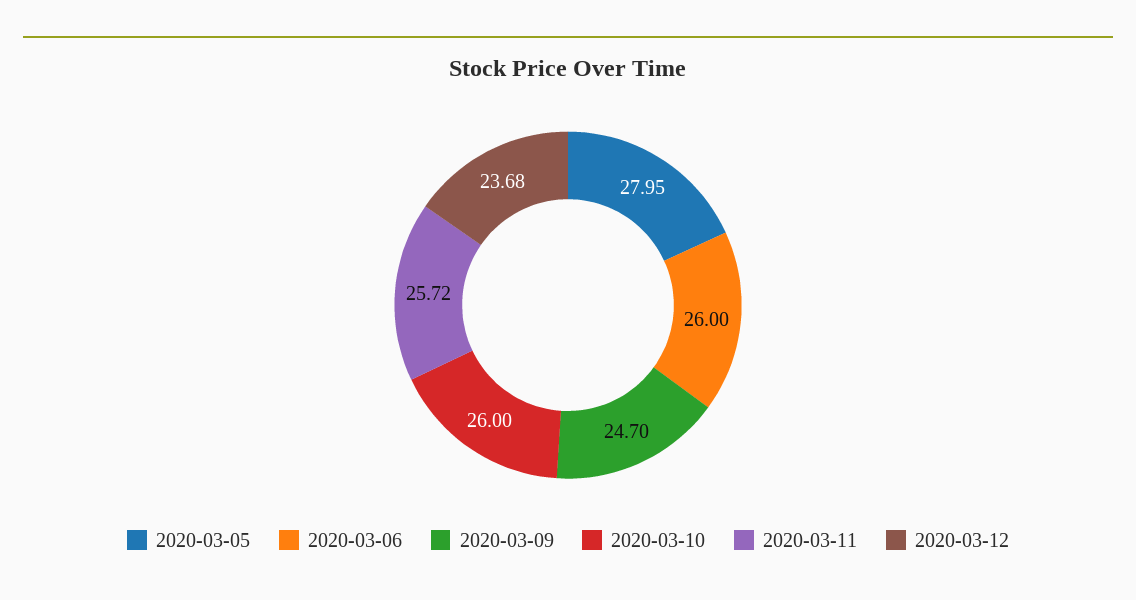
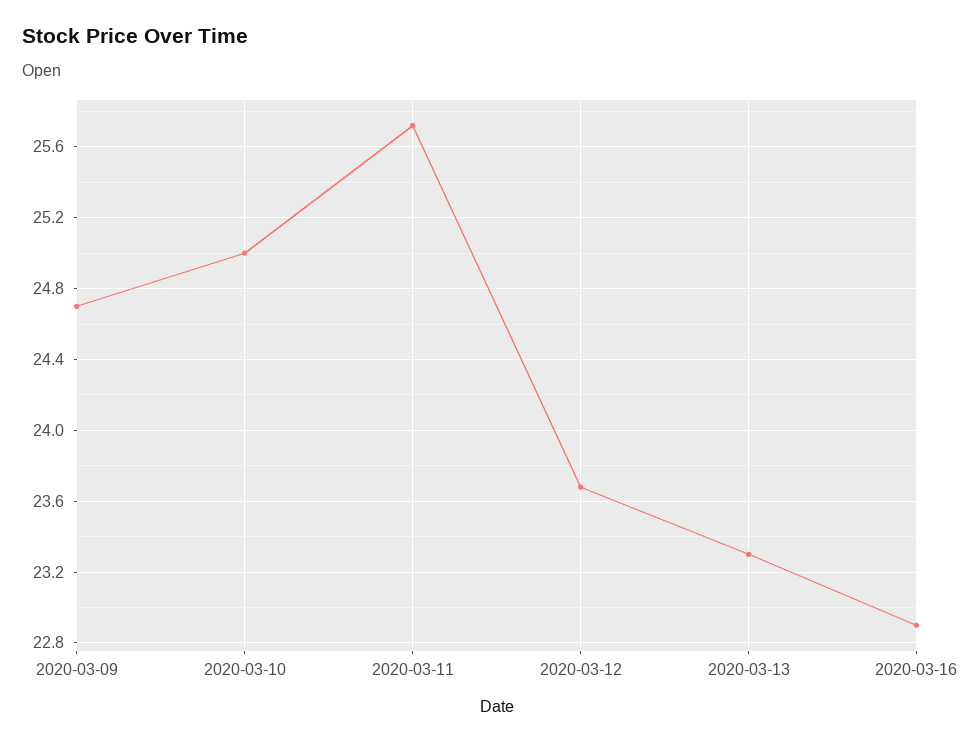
2020-03-05: 27.95 -> none
2020-03-06: 26 -> none
2020-03-10: 26 -> 25
2020-03-13: none -> 23.3
2020-03-16: none -> 22.9

